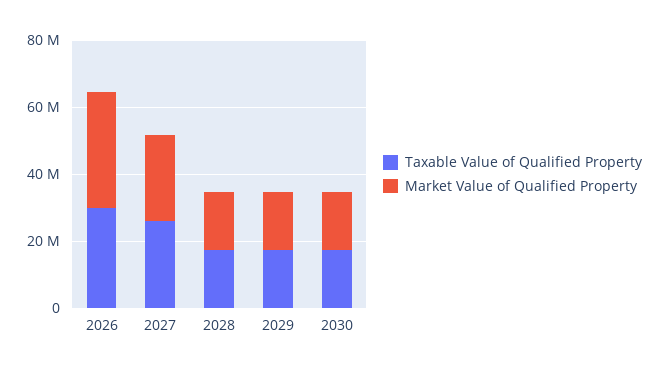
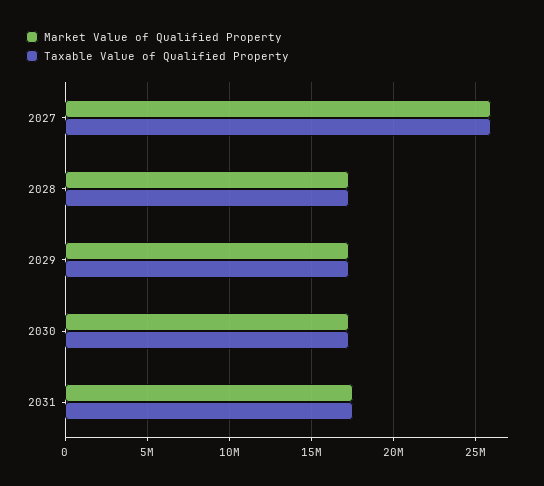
Taxable Value of Qualified Property, 2026: 30000000 -> none
Market Value of Qualified Property, 2026: 35000000 -> none
Market Value of Qualified Property, 2031: none -> 17500000
Taxable Value of Qualified Property, 2031: none -> 17500000

